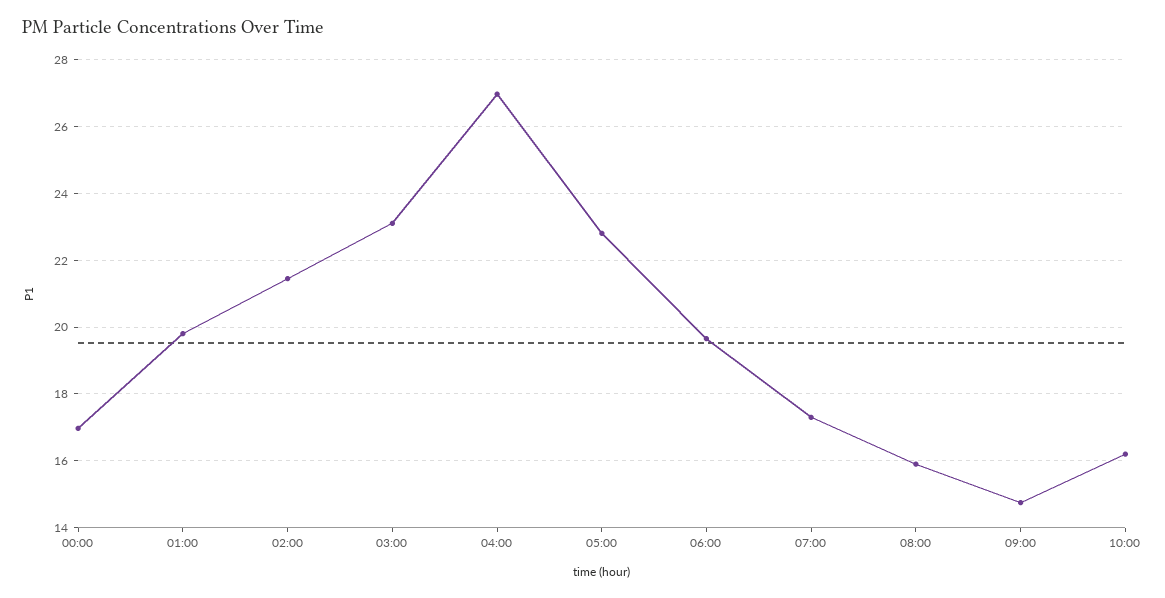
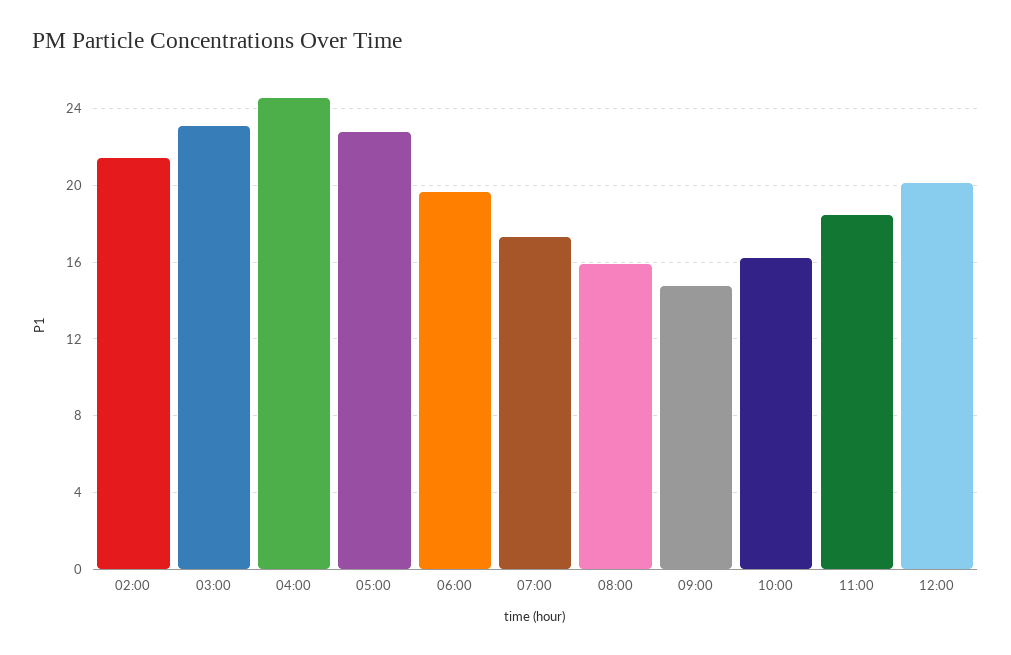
00:00: 17 -> none
01:00: 19.8 -> none
04:00: 27 -> 24.5
11:00: none -> 18.5
12:00: none -> 20

